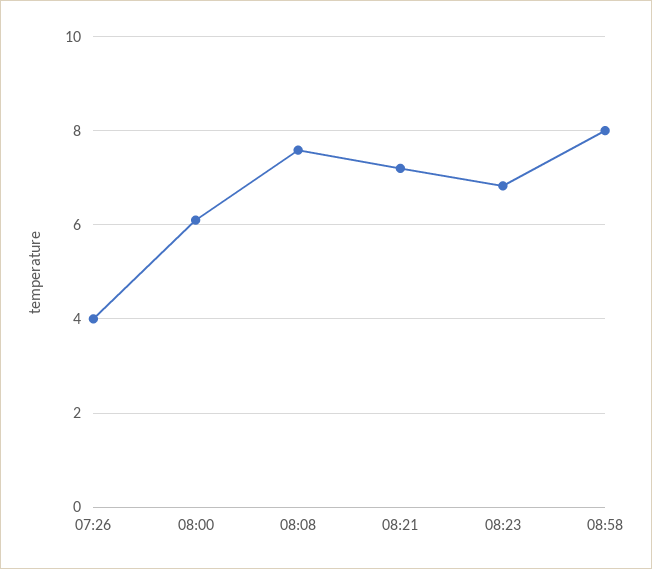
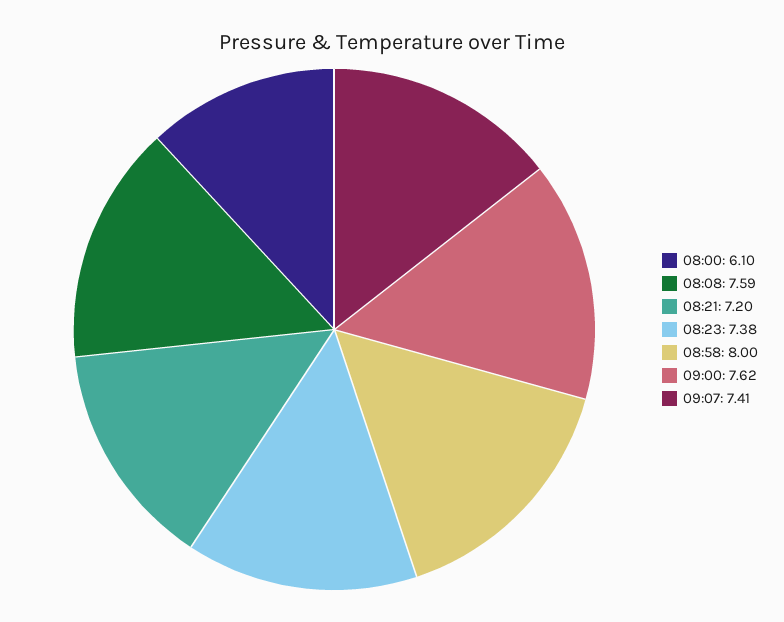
07:26: 4 -> none
08:23: 6.8 -> 7.38
09:00: none -> 7.62
09:07: none -> 7.41

